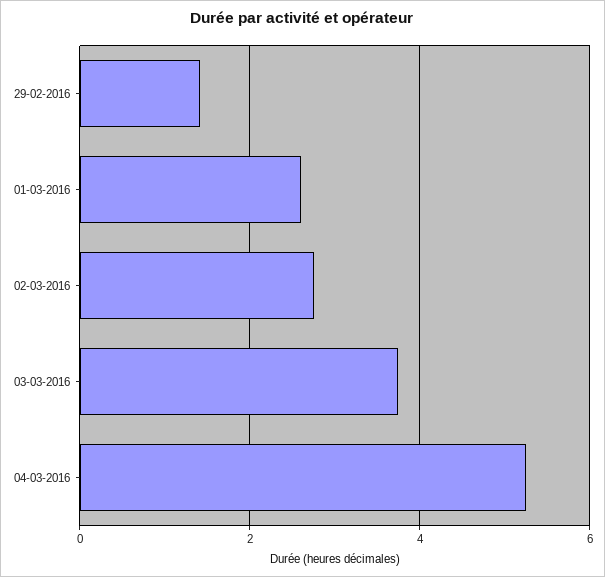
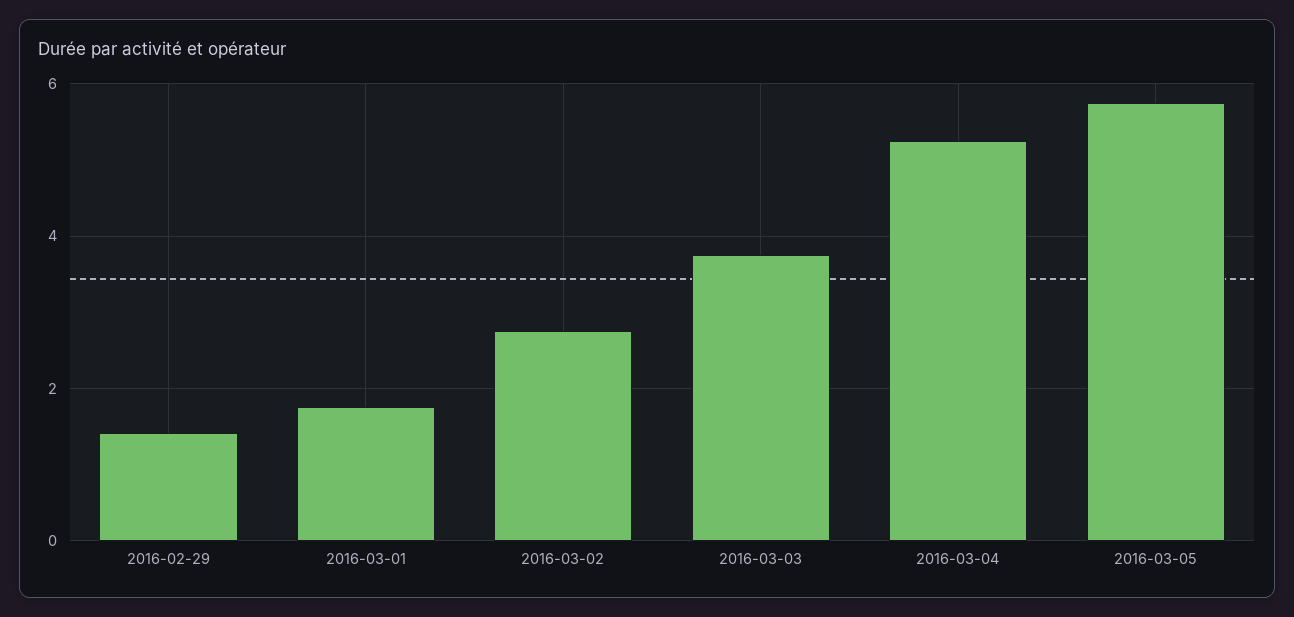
01-03-2016: 2.6 -> 1.8
2016-03-05: none -> 5.8

